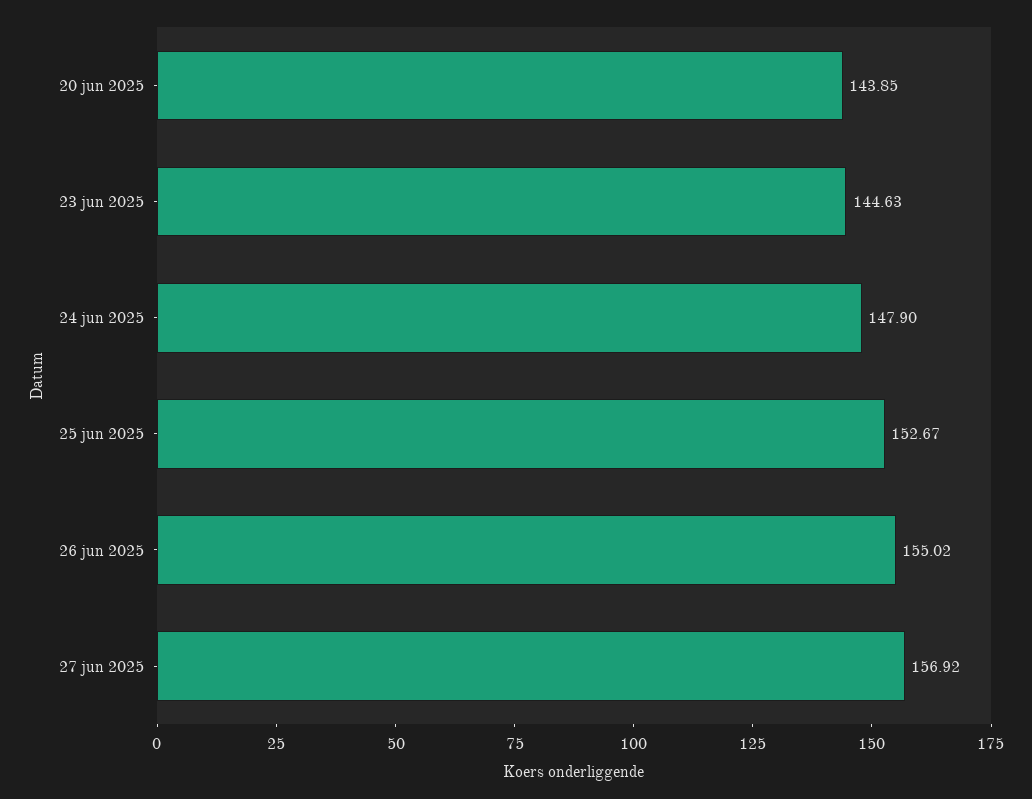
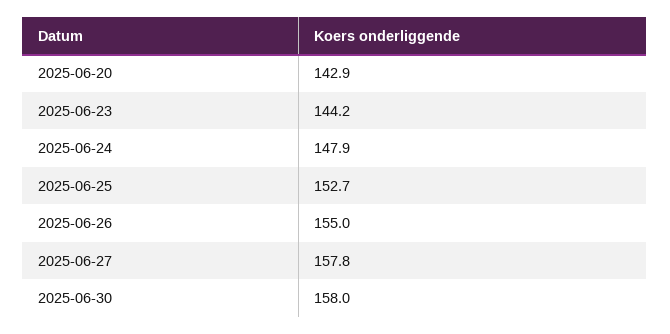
20 jun 2025: 143.85 -> 142.9
23 jun 2025: 144.63 -> 144.2
27 jun 2025: 156.92 -> 157.8
2025-06-30: none -> 158

